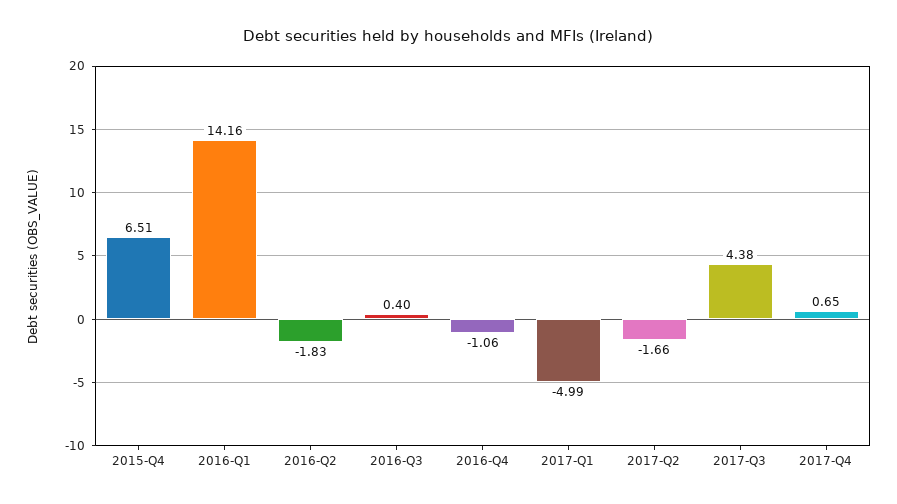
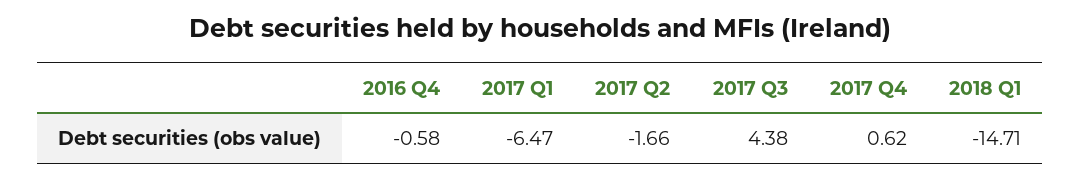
2015-Q4: 6.51 -> none
2016-Q1: 14.16 -> none
2016-Q2: -1.83 -> none
2016-Q3: 0.4 -> none
2016-Q4: -1.06 -> -0.58
2017-Q1: -4.99 -> -6.47
2017-Q4: 0.65 -> 0.62
2018 Q1: none -> -14.71

